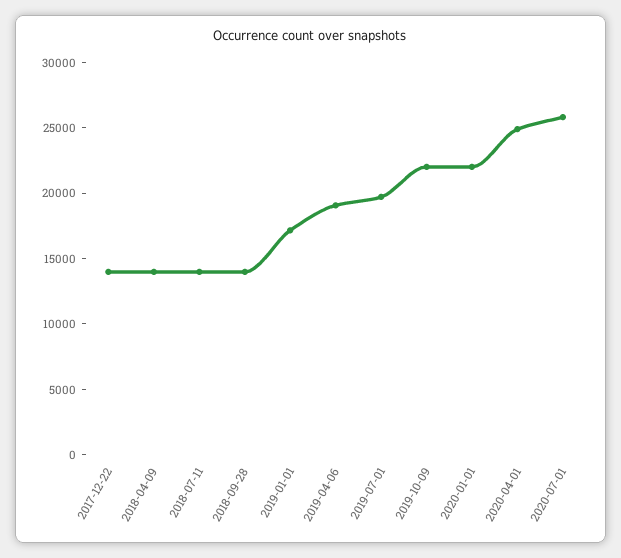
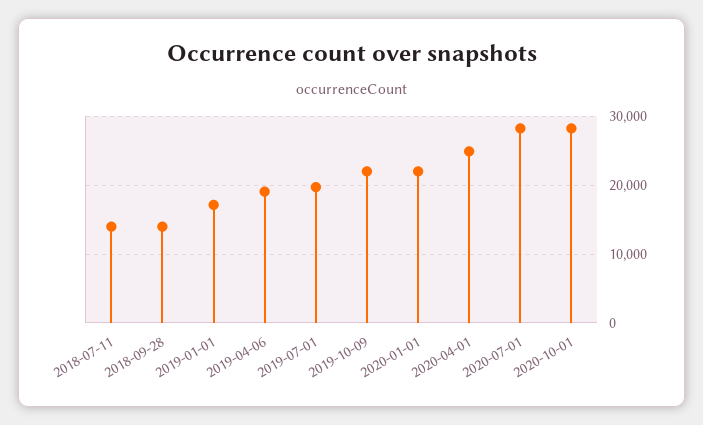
2017-12-22: 14000 -> none
2018-04-09: 14000 -> none
2020-07-01: 26000 -> 28000
2020-10-01: none -> 28000

